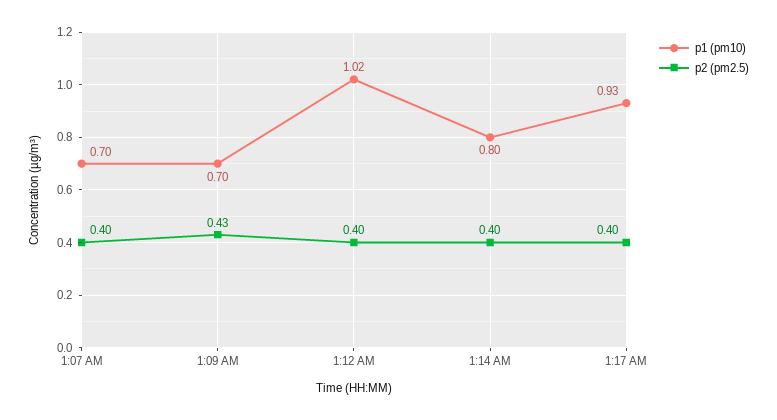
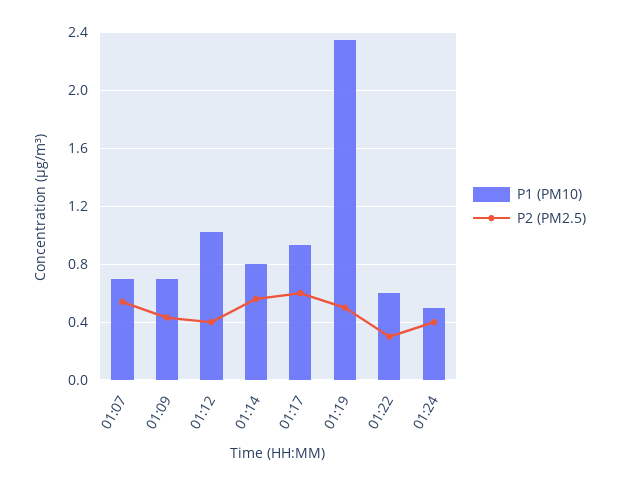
p2 (pm2.5), 1:07 AM: 0.4 -> 0.55
p2 (pm2.5), 1:14 AM: 0.4 -> 0.55
p2 (pm2.5), 1:17 AM: 0.4 -> 0.6
p1 (pm10), 01:19: none -> 2.35
p2 (pm2.5), 01:19: none -> 0.5
p1 (pm10), 01:22: none -> 0.6
p2 (pm2.5), 01:22: none -> 0.3
p1 (pm10), 01:24: none -> 0.5
p2 (pm2.5), 01:24: none -> 0.4

